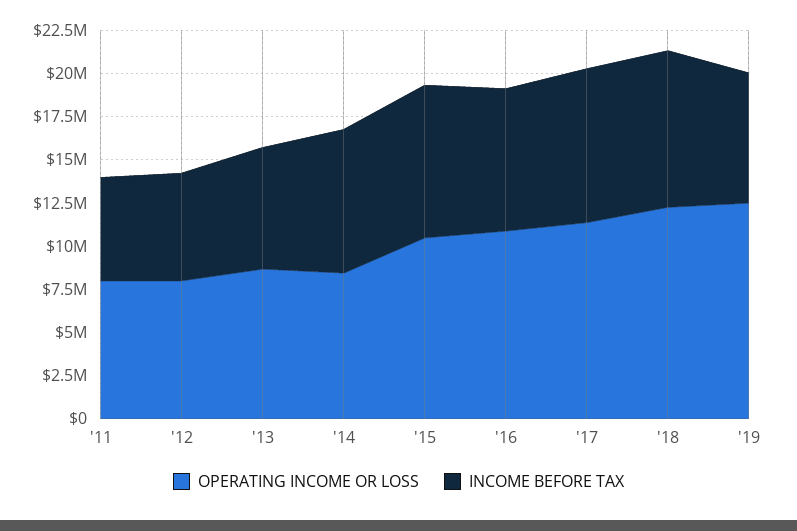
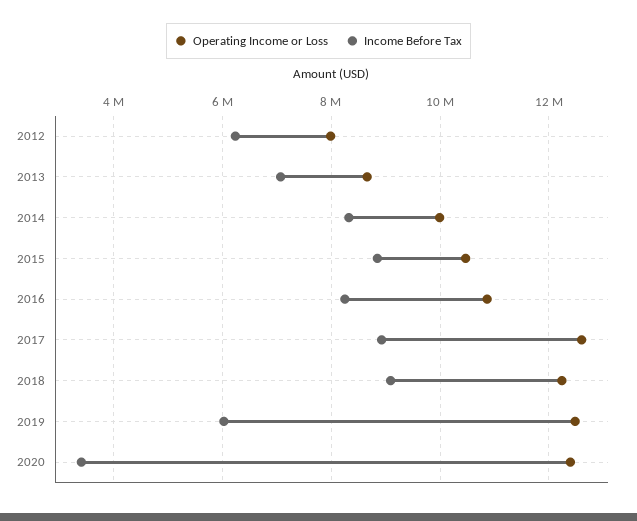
OPERATING INCOME OR LOSS, '11: 8000000 -> none
INCOME BEFORE TAX, '11: 6000000 -> none
OPERATING INCOME OR LOSS, '14: 8500000 -> 10000000
OPERATING INCOME OR LOSS, '17: 11500000 -> 12600000
INCOME BEFORE TAX, '19: 7500000 -> 6000000
OPERATING INCOME OR LOSS, 2020: none -> 12400000
INCOME BEFORE TAX, 2020: none -> 3400000

